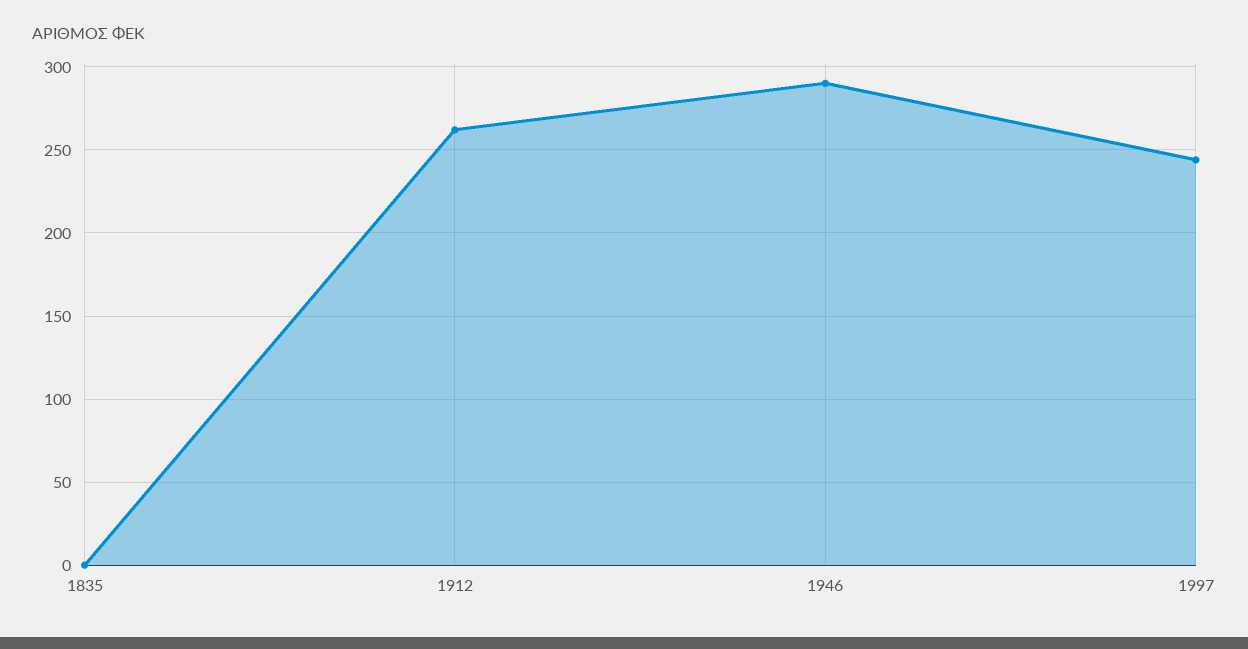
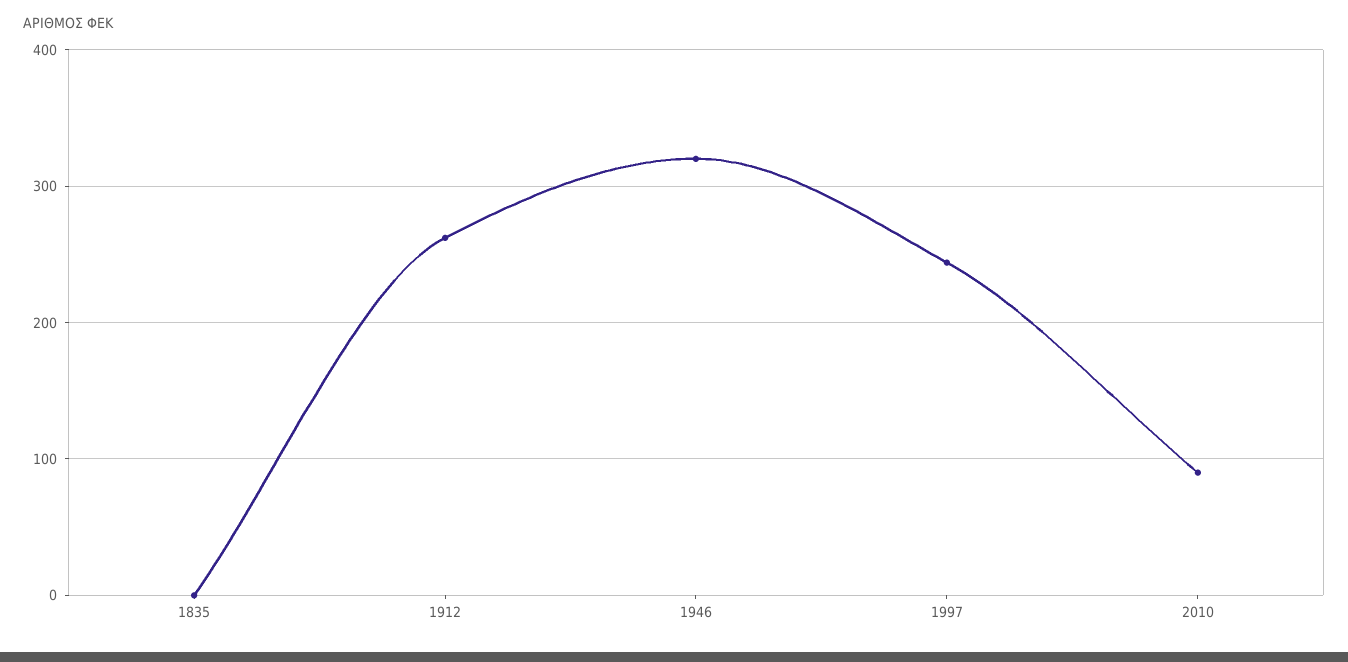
1946: 290 -> 320
2010: none -> 90

